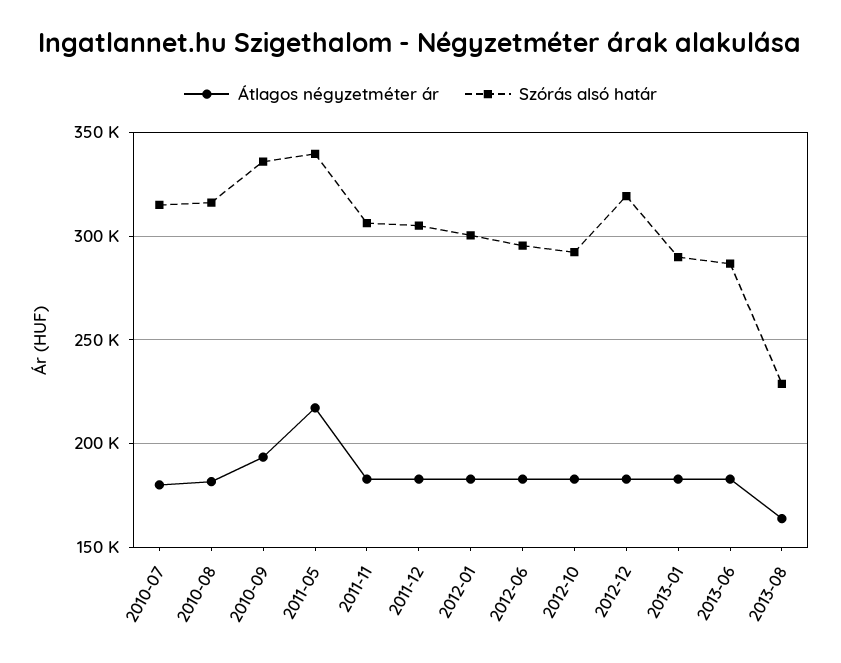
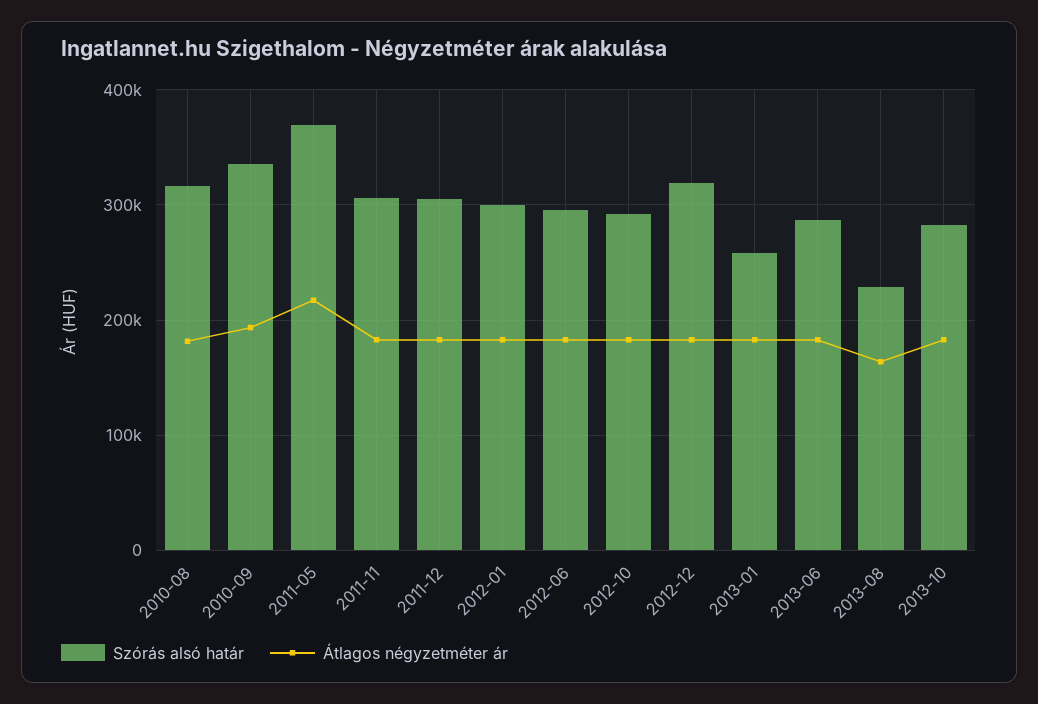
Átlagos négyzetméter ár, 2010-07: 180000 -> none
Szórás alsó határ, 2010-07: 315000 -> none
Szórás alsó határ, 2011-05: 340000 -> 370000
Szórás alsó határ, 2013-01: 290000 -> 260000
Szórás alsó határ, 2013-10: none -> 280000
Átlagos négyzetméter ár, 2013-10: none -> 180000

